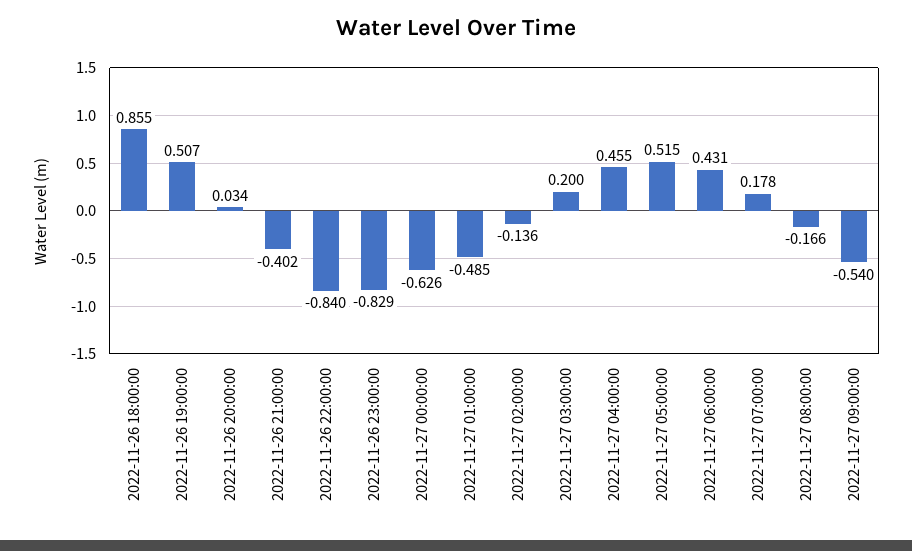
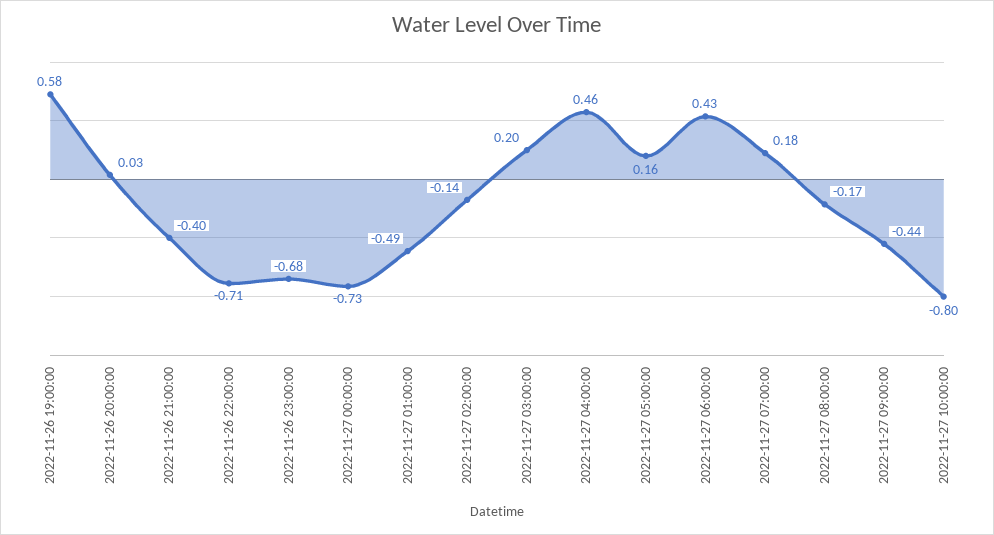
2022-11-26 18:00:00: 0.855 -> none
2022-11-26 19:00:00: 0.507 -> 0.58
2022-11-26 22:00:00: -0.84 -> -0.71
2022-11-26 23:00:00: -0.829 -> -0.68
2022-11-27 00:00:00: -0.626 -> -0.73
2022-11-27 05:00:00: 0.515 -> 0.16
2022-11-27 09:00:00: -0.54 -> -0.44
2022-11-27 10:00:00: none -> -0.8

